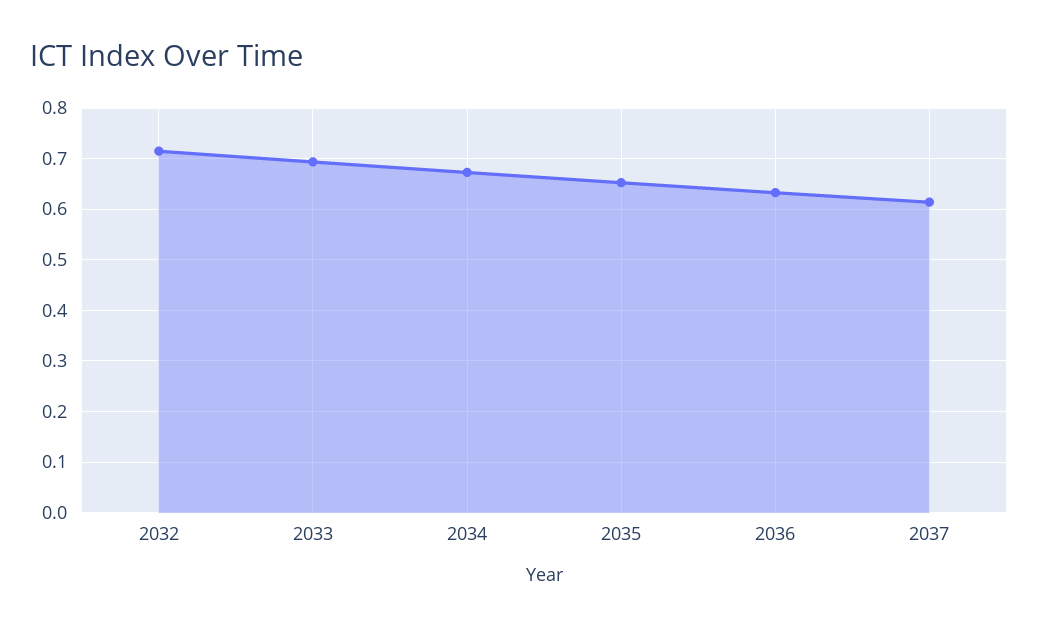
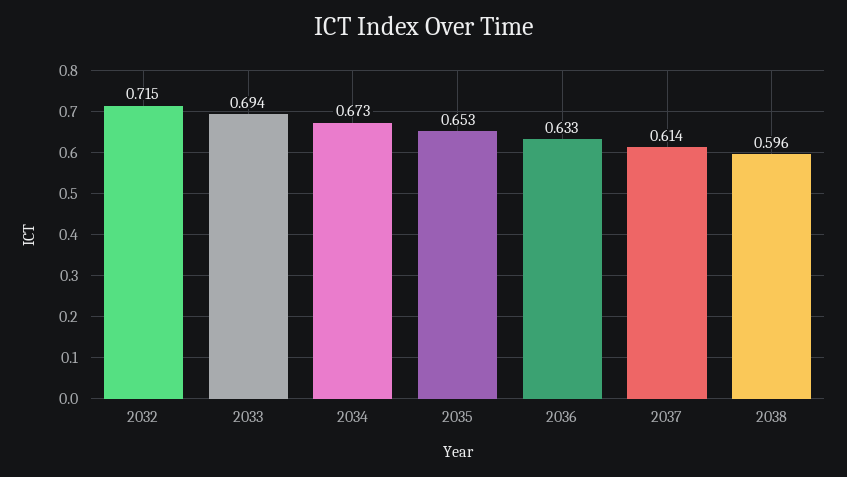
2038: none -> 0.596

